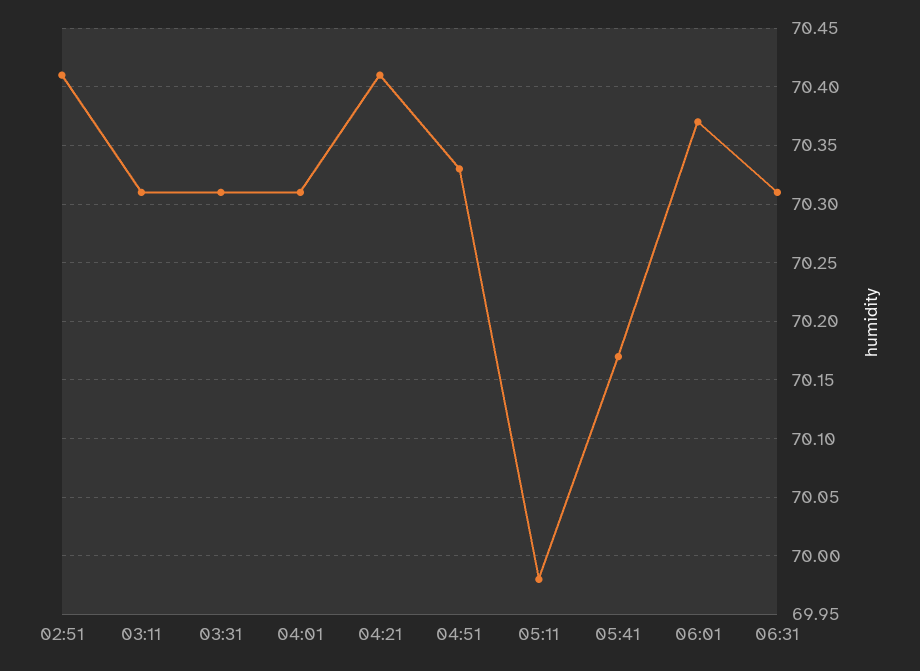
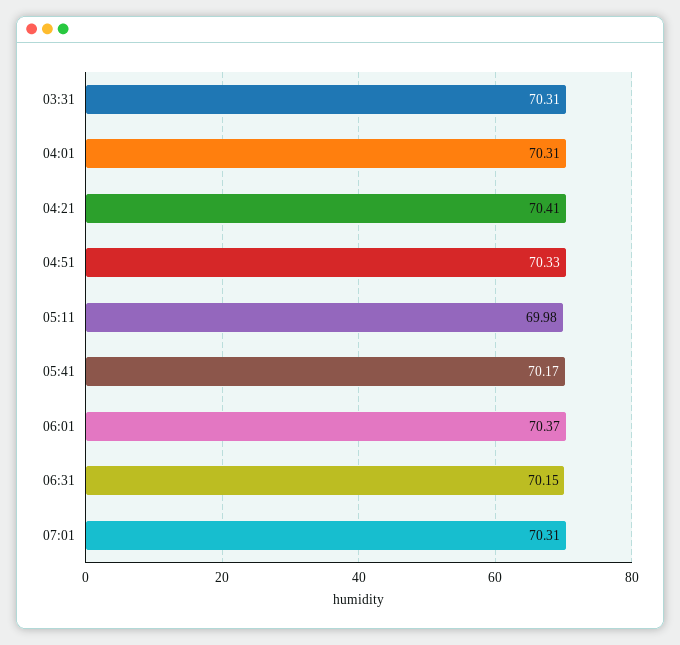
02:51: 70.41 -> none
03:11: 70.31 -> none
06:31: 70.31 -> 70.15
07:01: none -> 70.31

